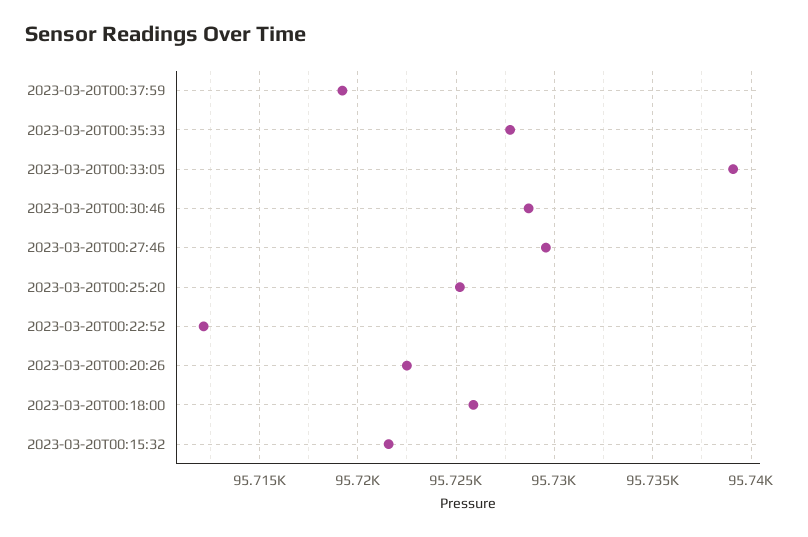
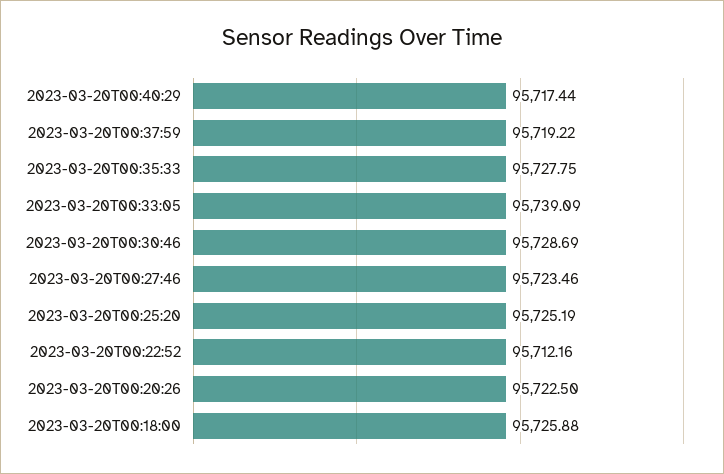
2023-03-20T00:27:46: 95729.5 -> 95723.46
2023-03-20T00:15:32: 95721.5 -> none
2023-03-20T00:40:29: none -> 95717.44

